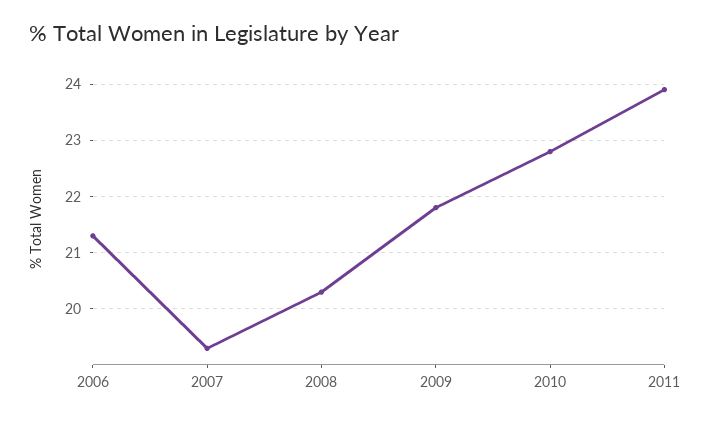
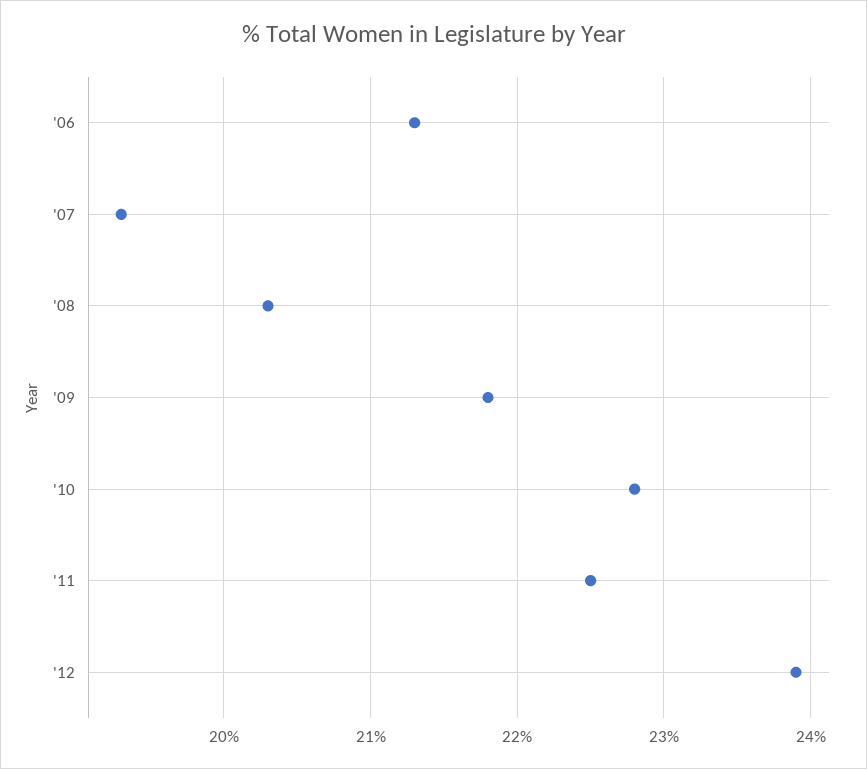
2011: 24 -> 22.5
'12: none -> 23.9

